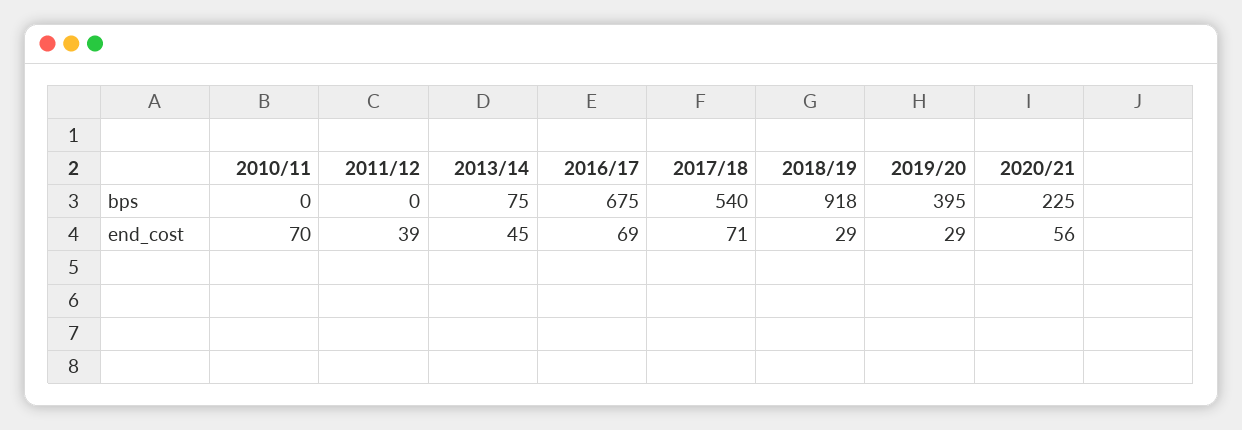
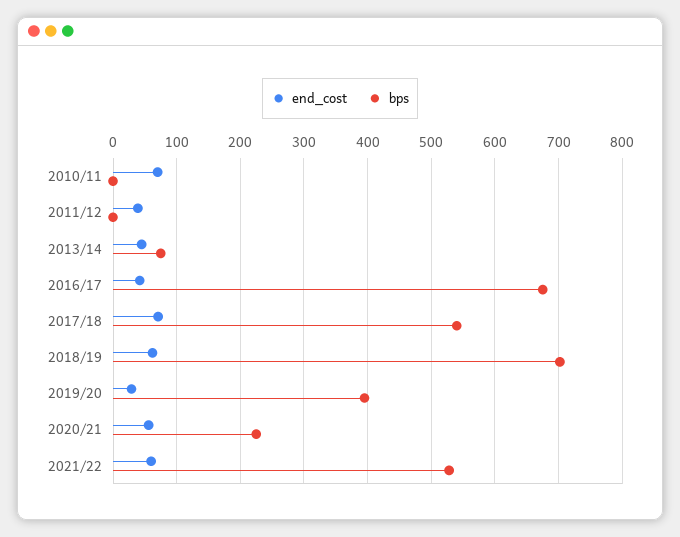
bps, 2018/19: 918 -> 700
end_cost, 2016/17: 69 -> 40
end_cost, 2018/19: 29 -> 60
end_cost, 2021/22: none -> 60
bps, 2021/22: none -> 530

